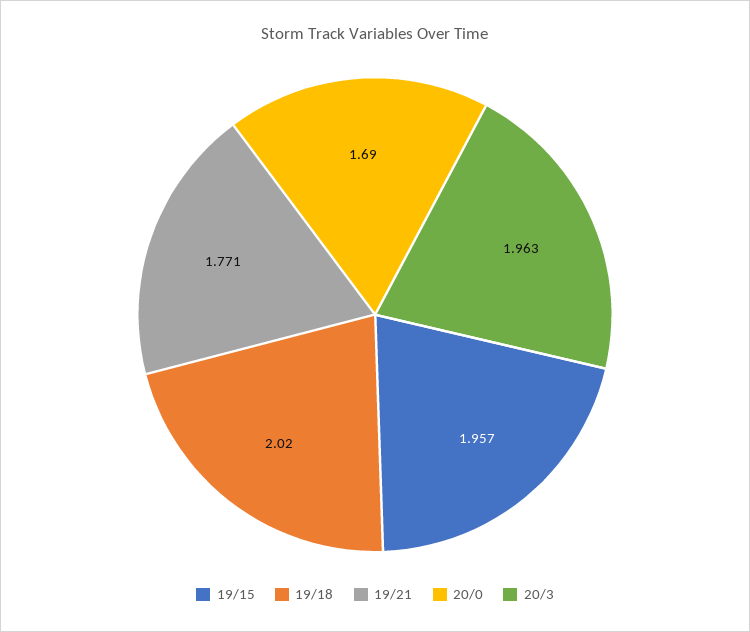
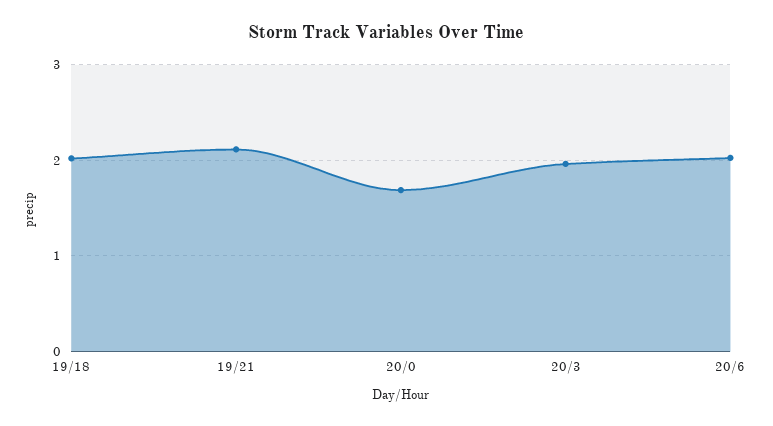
19/15: 1.957 -> none
19/21: 1.771 -> 2.1
20/6: none -> 2

